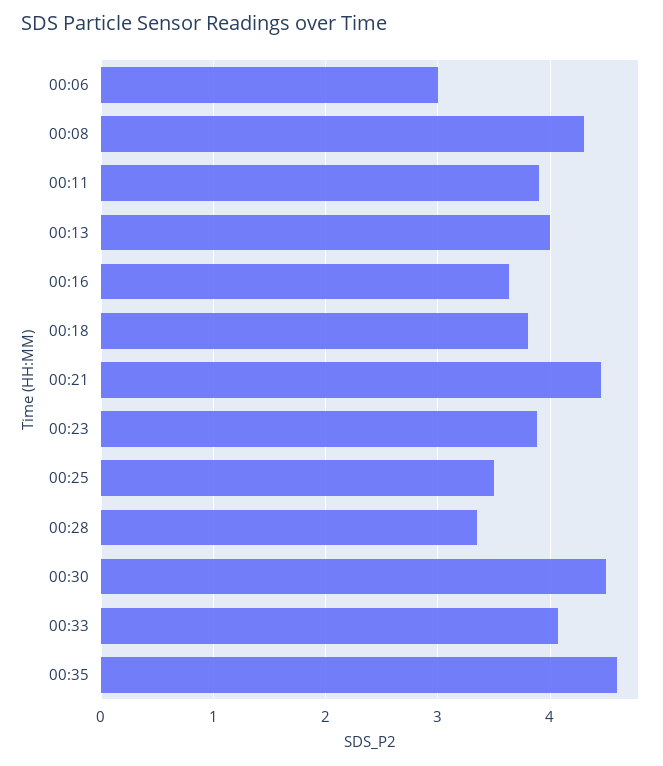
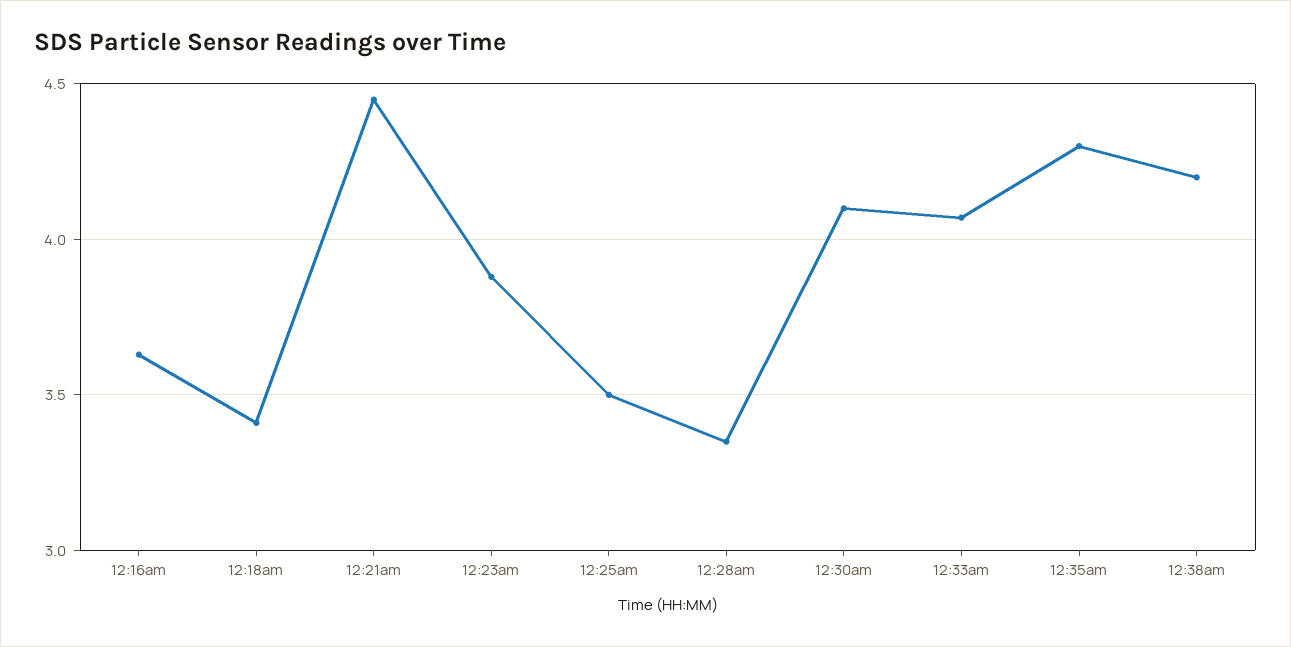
00:06: 3 -> none
00:08: 4.3 -> none
00:11: 3.9 -> none
00:13: 4 -> none
00:18: 3.8 -> 3.4
00:30: 4.5 -> 4.1
00:35: 4.6 -> 4.3
12:38am: none -> 4.2

